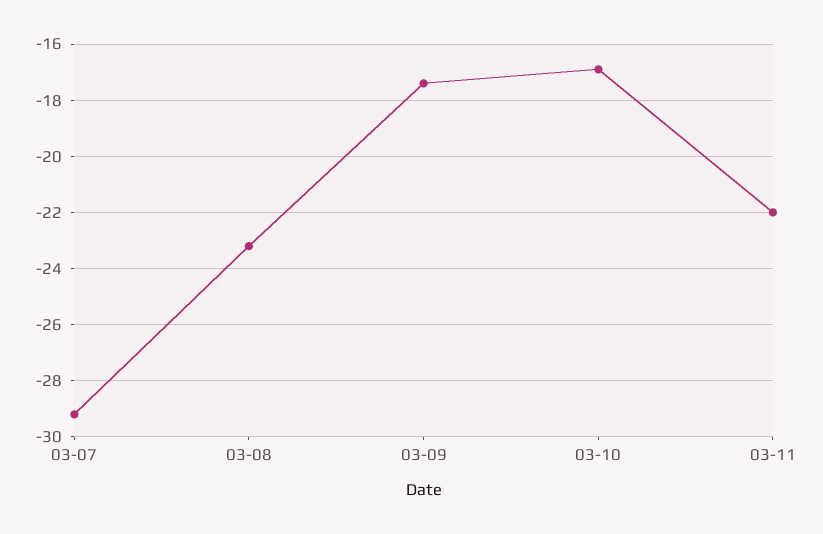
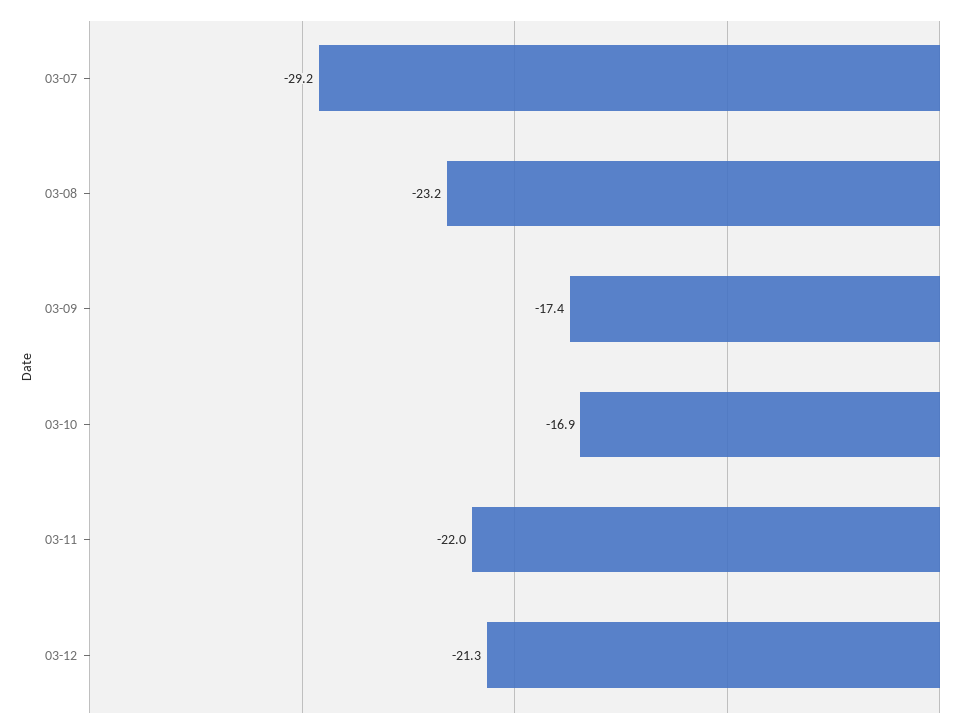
03-12: none -> -21.3

